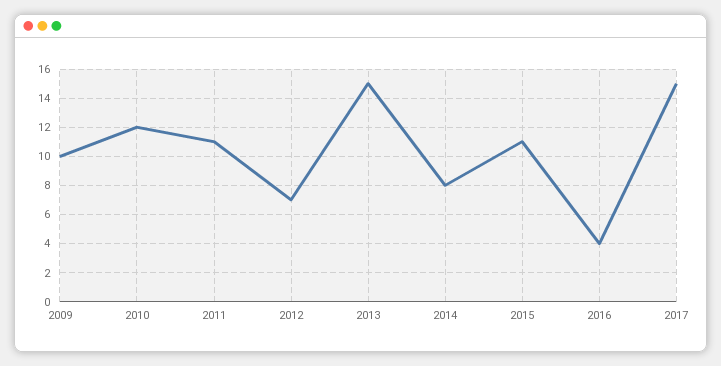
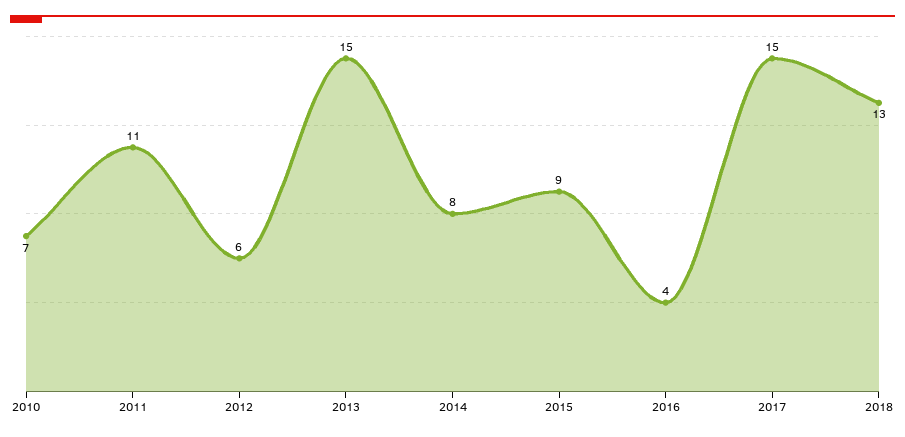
2009: 10 -> none
2010: 12 -> 7
2012: 7 -> 6
2015: 11 -> 9
2018: none -> 13

